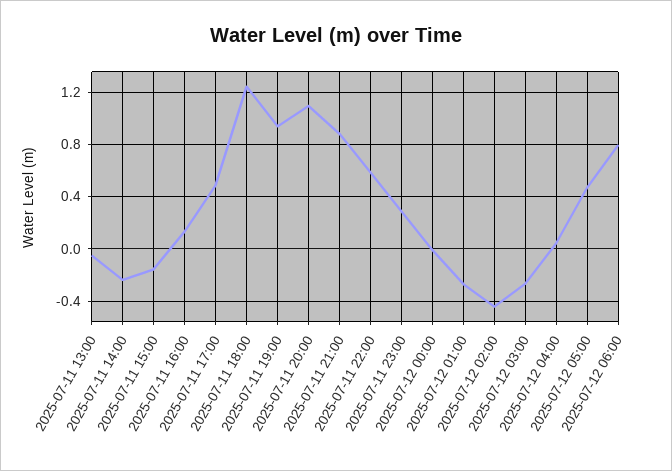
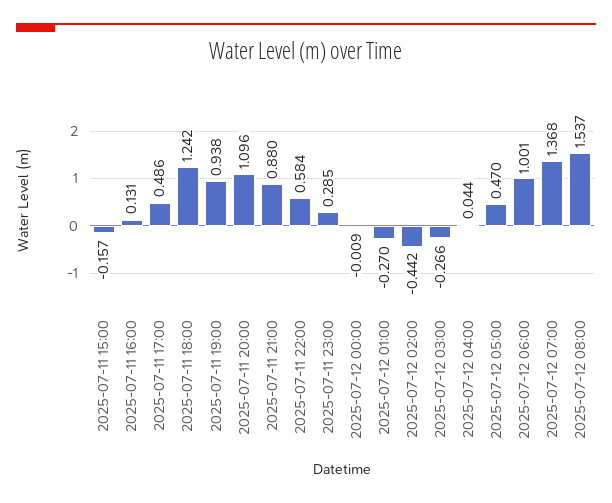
2025-07-11 13:00: -0.05 -> none
2025-07-11 14:00: -0.25 -> none
2025-07-12 06:00: 0.8 -> 1.001
2025-07-12 07:00: none -> 1.368
2025-07-12 08:00: none -> 1.537

